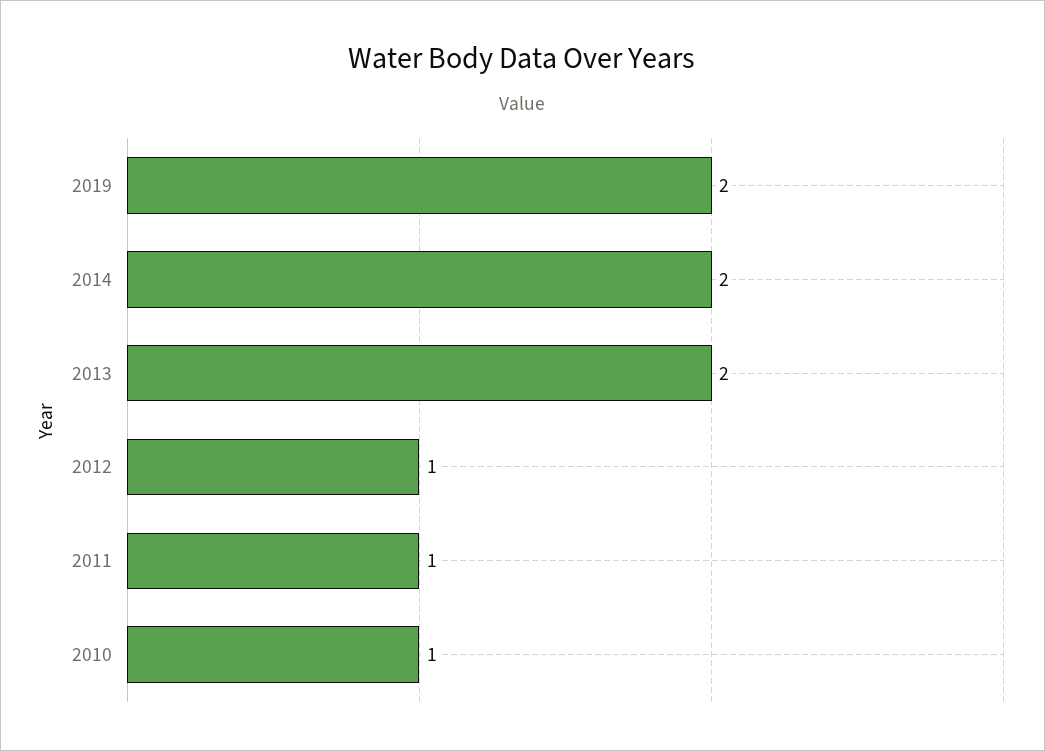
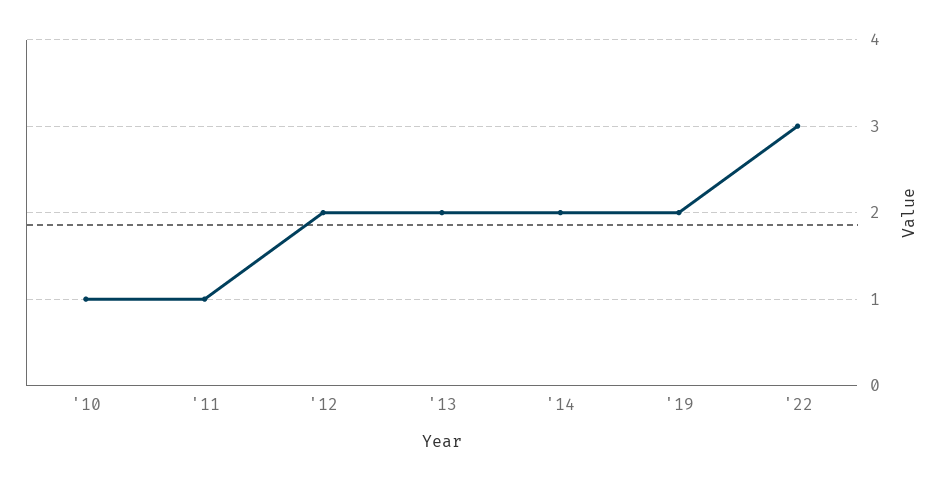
2012: 1 -> 2
'22: none -> 3

